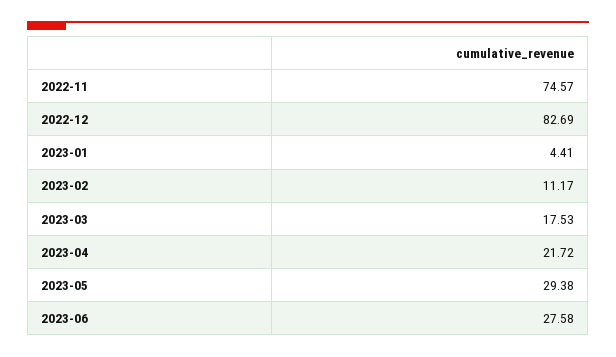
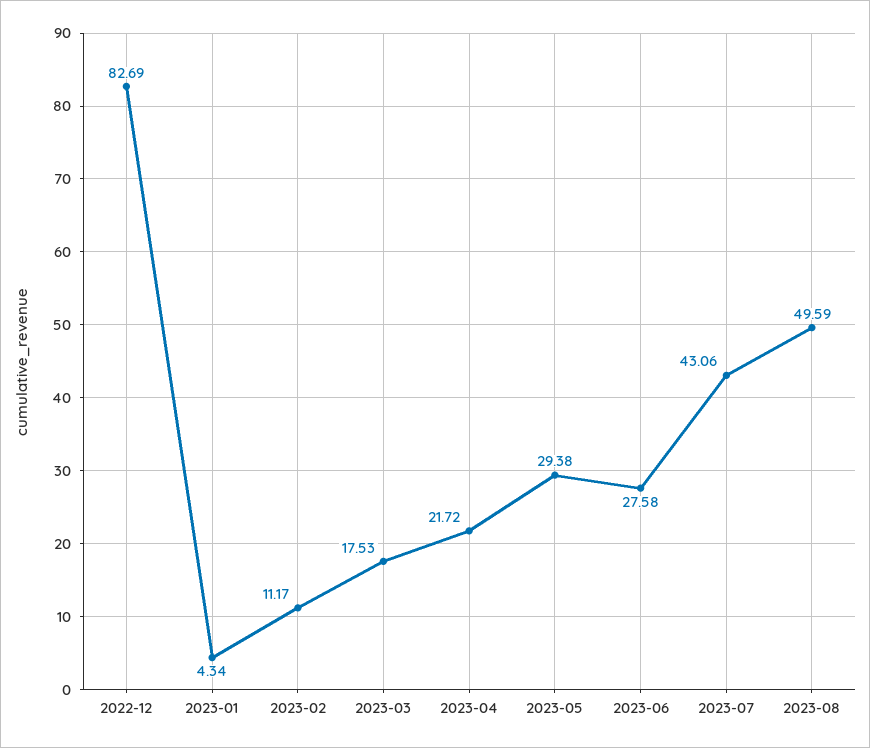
2022-11: 74.57 -> none
2023-01: 4.41 -> 4.34
2023-07: none -> 43.06
2023-08: none -> 49.59

